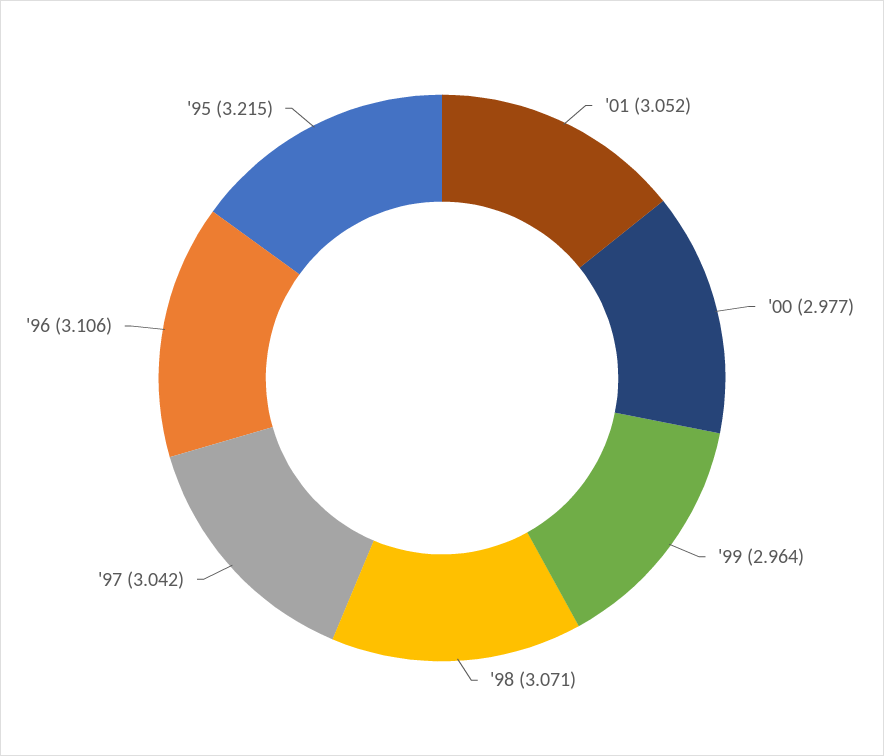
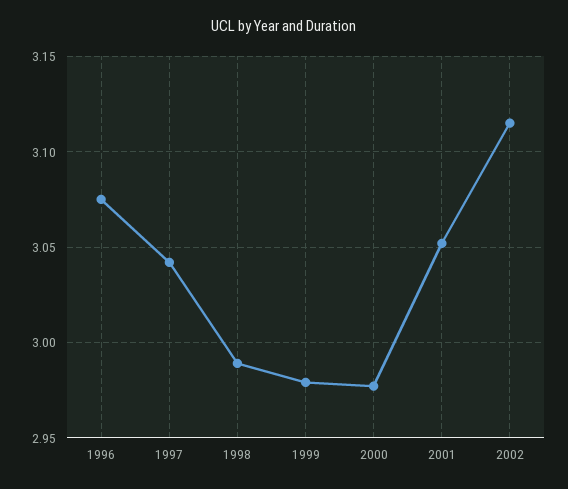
'99: 2.964 -> 2.98
'98: 3.071 -> 2.99
'96: 3.106 -> 3.075
'95: 3.215 -> none
2002: none -> 3.115

